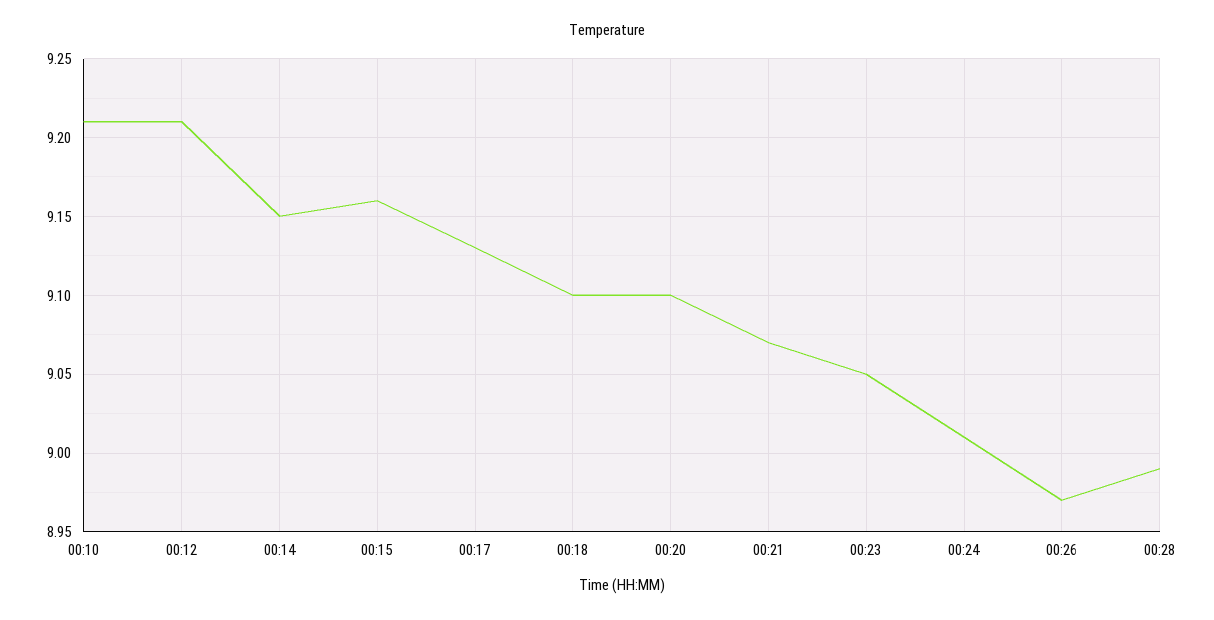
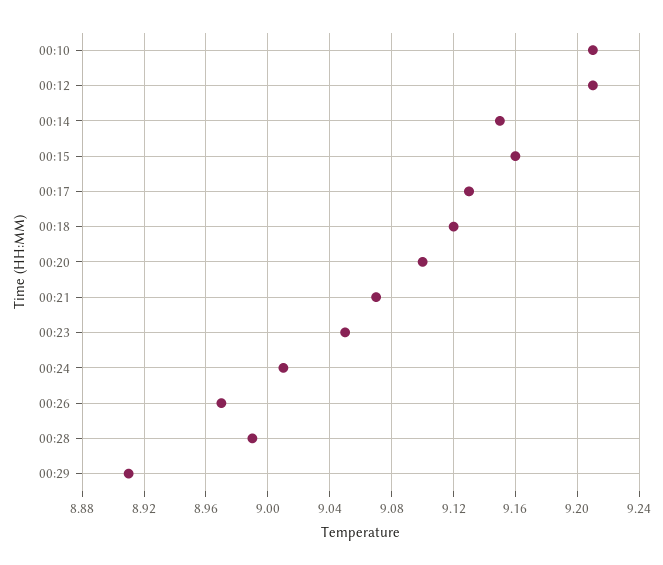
00:18: 9.1 -> 9.12
00:29: none -> 8.91

